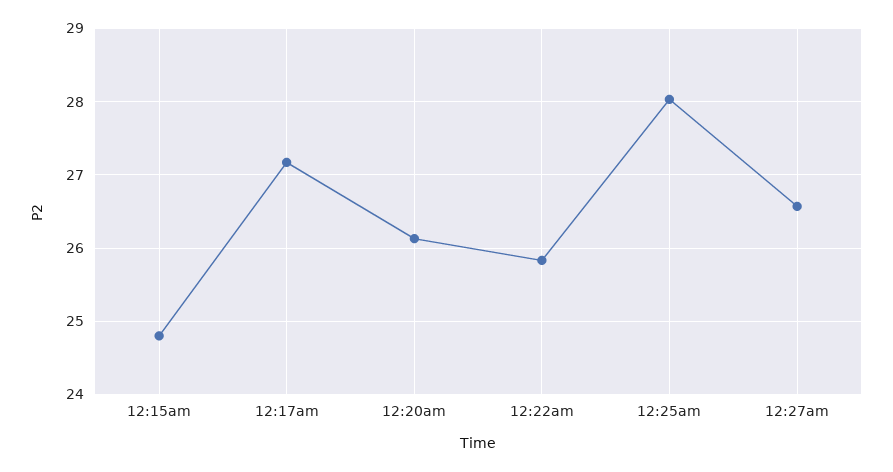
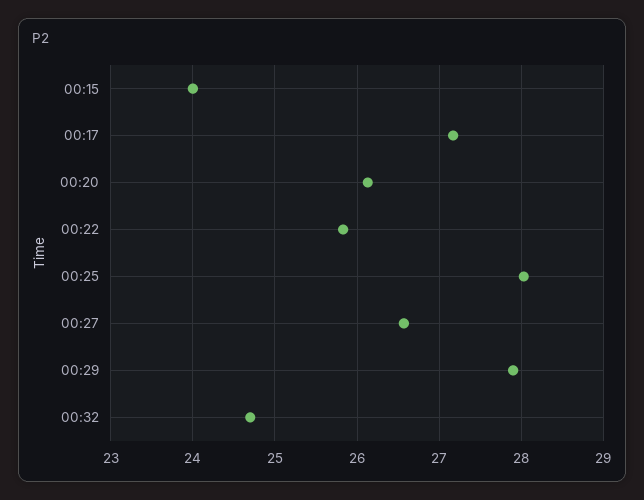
12:15am: 24.8 -> 24
00:29: none -> 27.9
00:32: none -> 24.7

